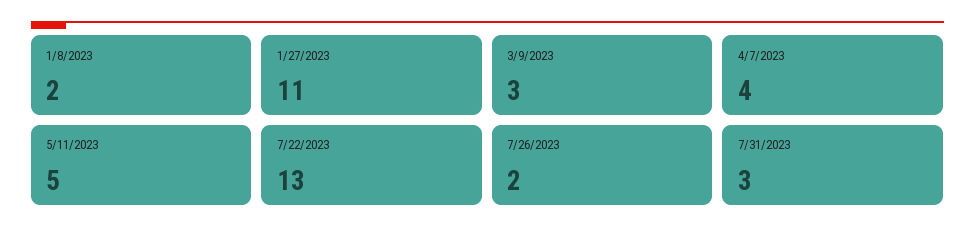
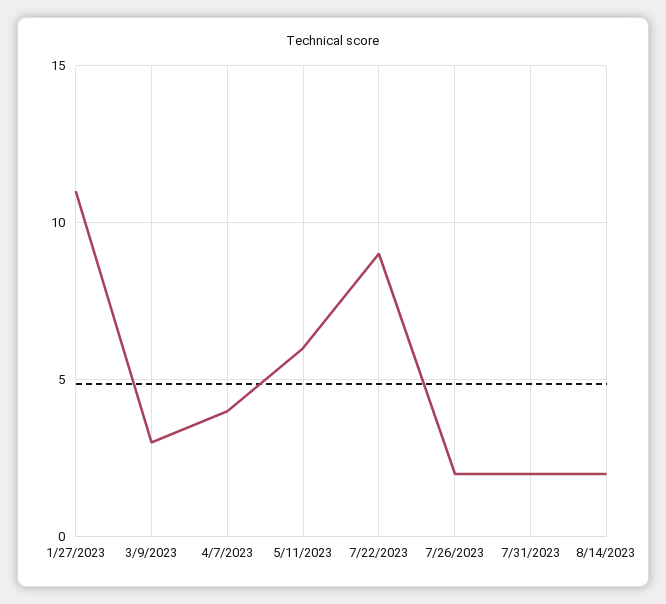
1/8/2023: 2 -> none
5/11/2023: 5 -> 6
7/22/2023: 13 -> 9
7/31/2023: 3 -> 2
8/14/2023: none -> 2

